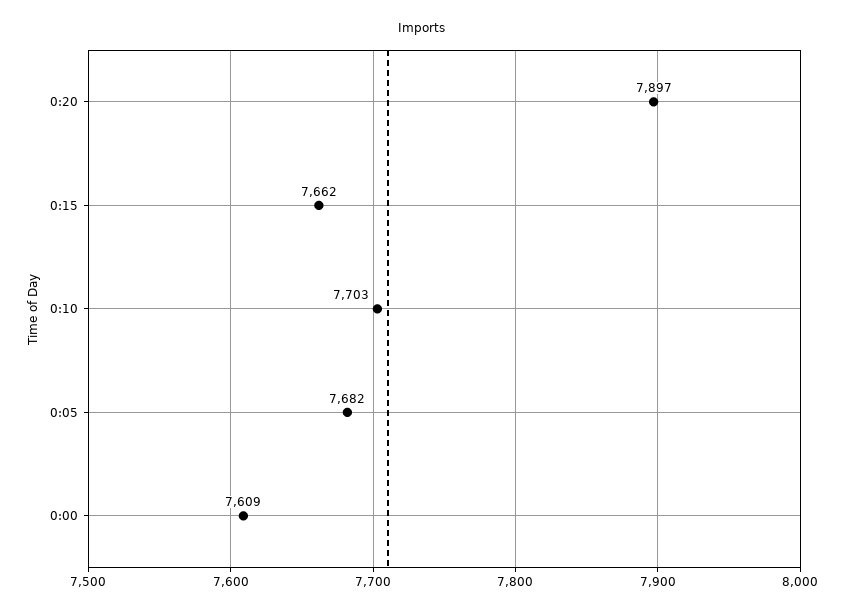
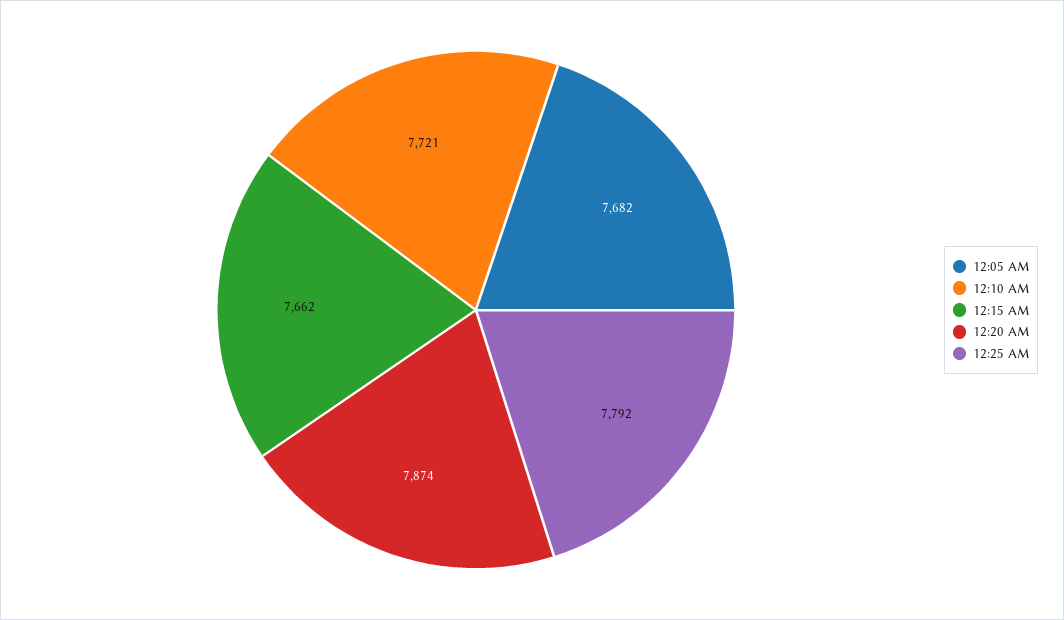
0:20: 7897 -> 7874
0:10: 7703 -> 7721
0:00: 7609 -> none
12:25 AM: none -> 7792

